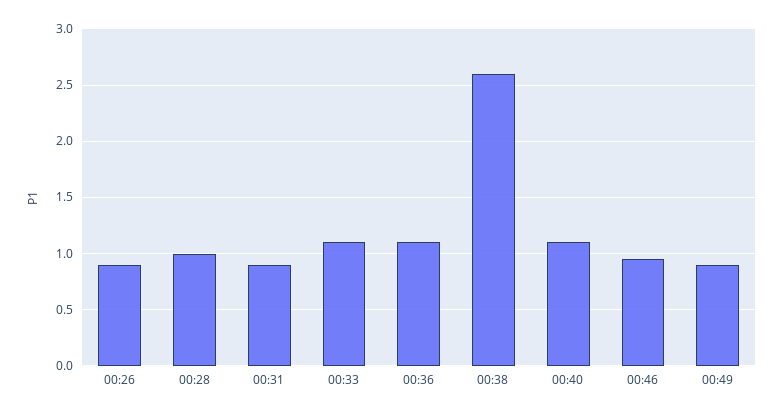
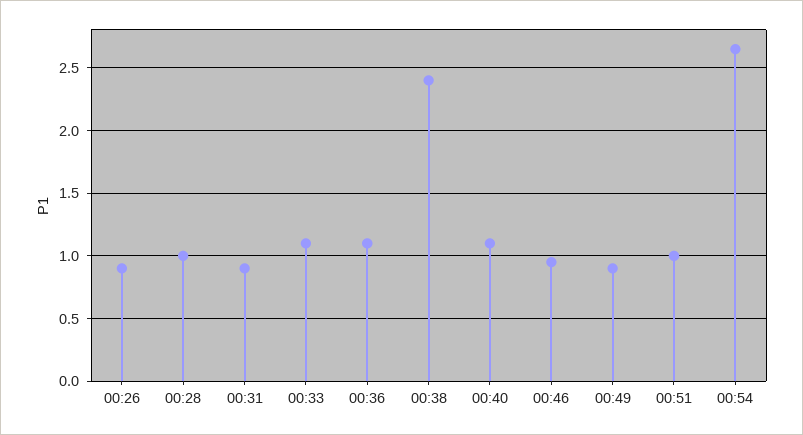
00:38: 2.6 -> 2.4
00:51: none -> 1
00:54: none -> 2.65

